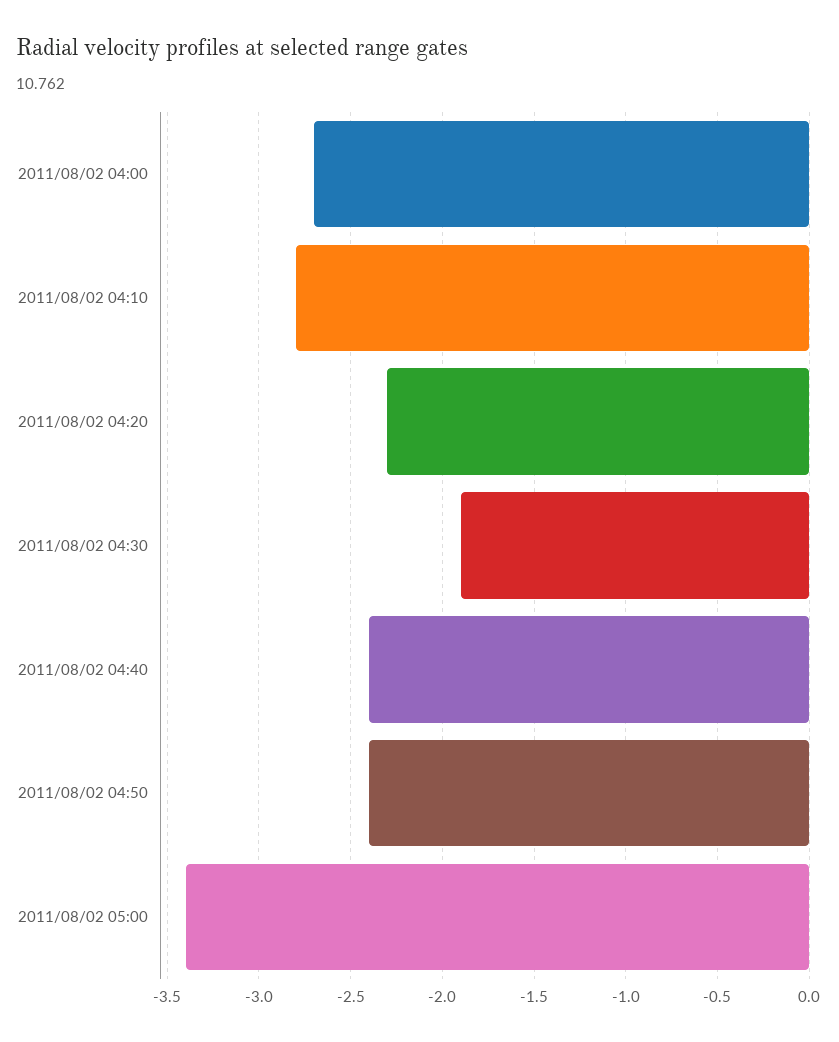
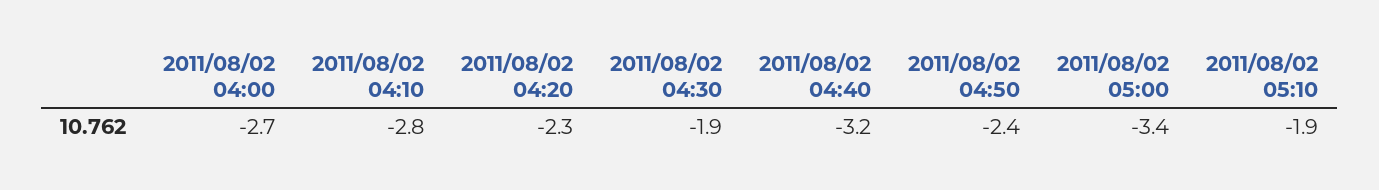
2011/08/02 04:40: -2.4 -> -3.2
2011/08/02 05:10: none -> -1.9

